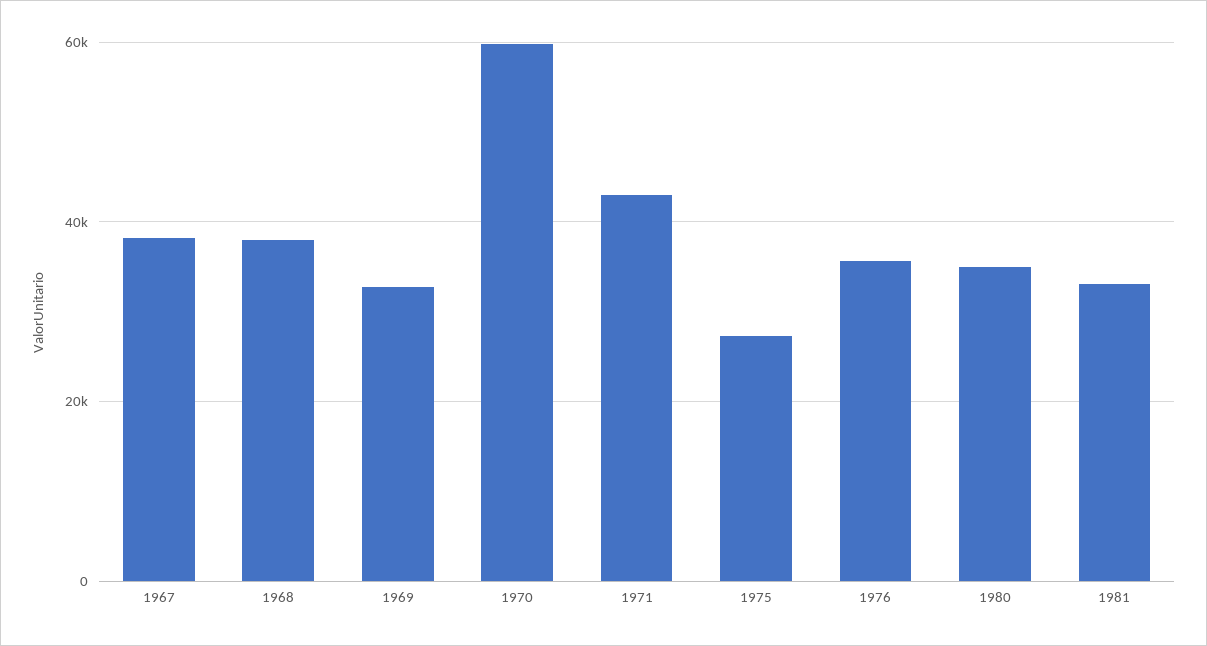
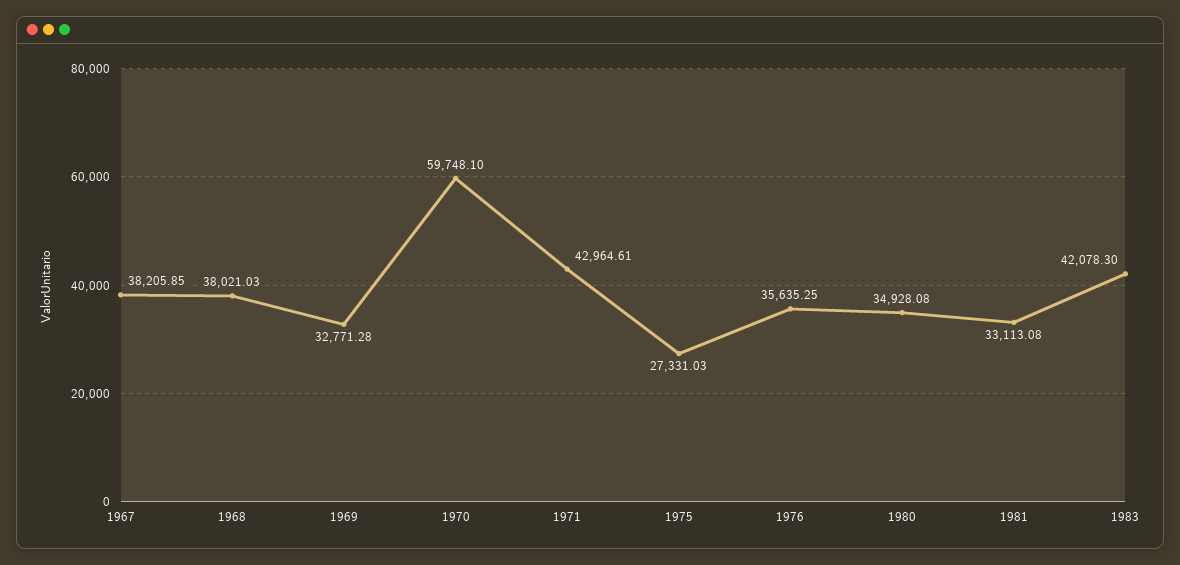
1983: none -> 42078.3

